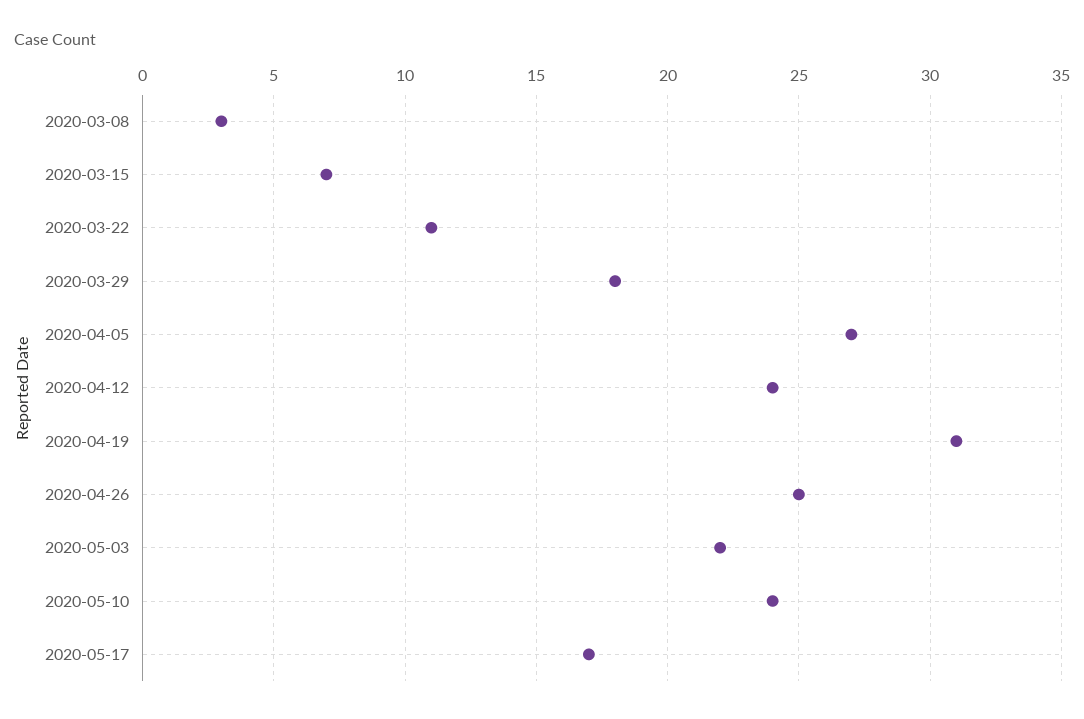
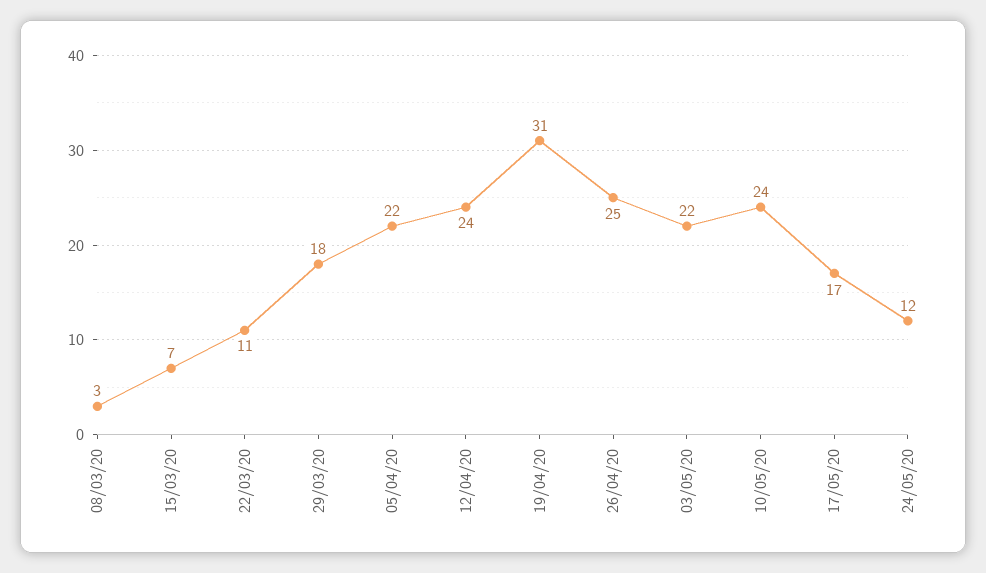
2020-04-05: 27 -> 22
24/05/20: none -> 12

